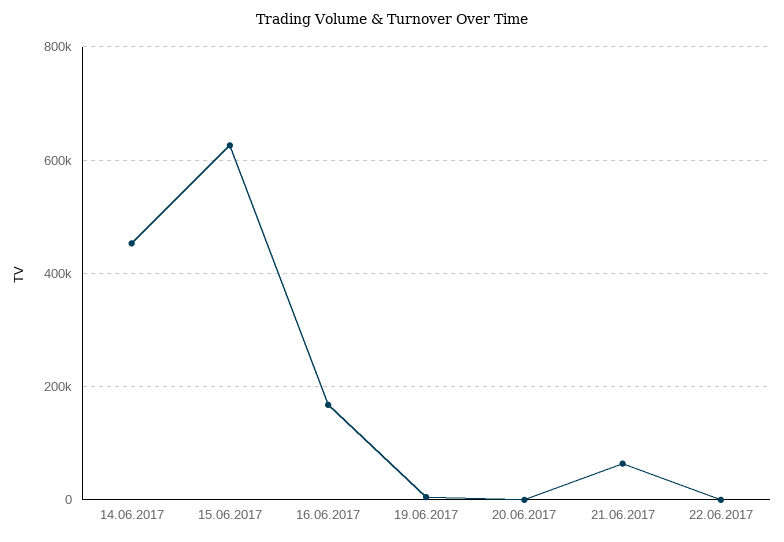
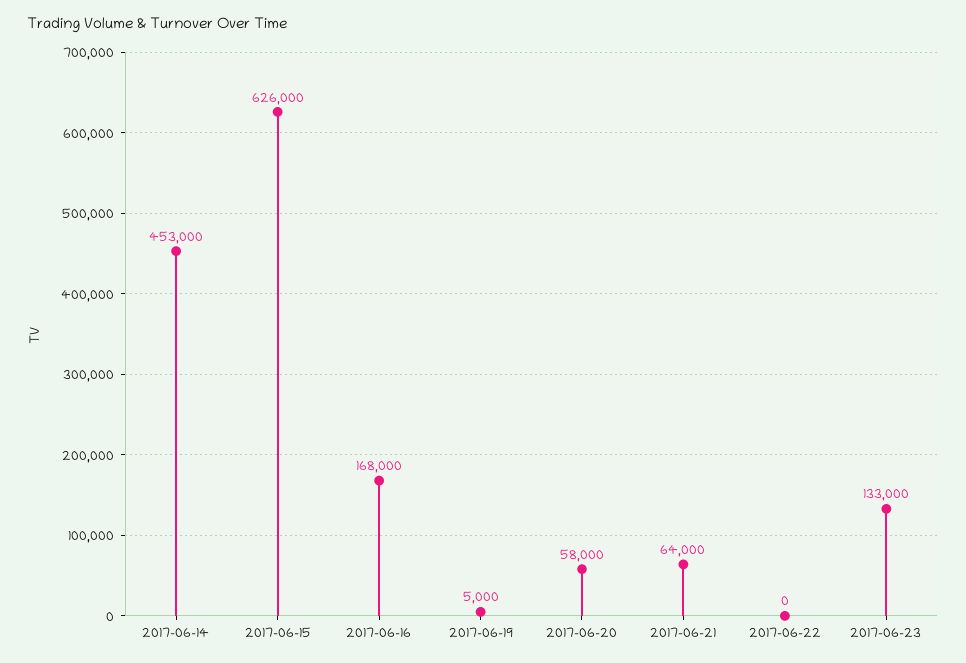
20.06.2017: 0 -> 58000
2017-06-23: none -> 133000

